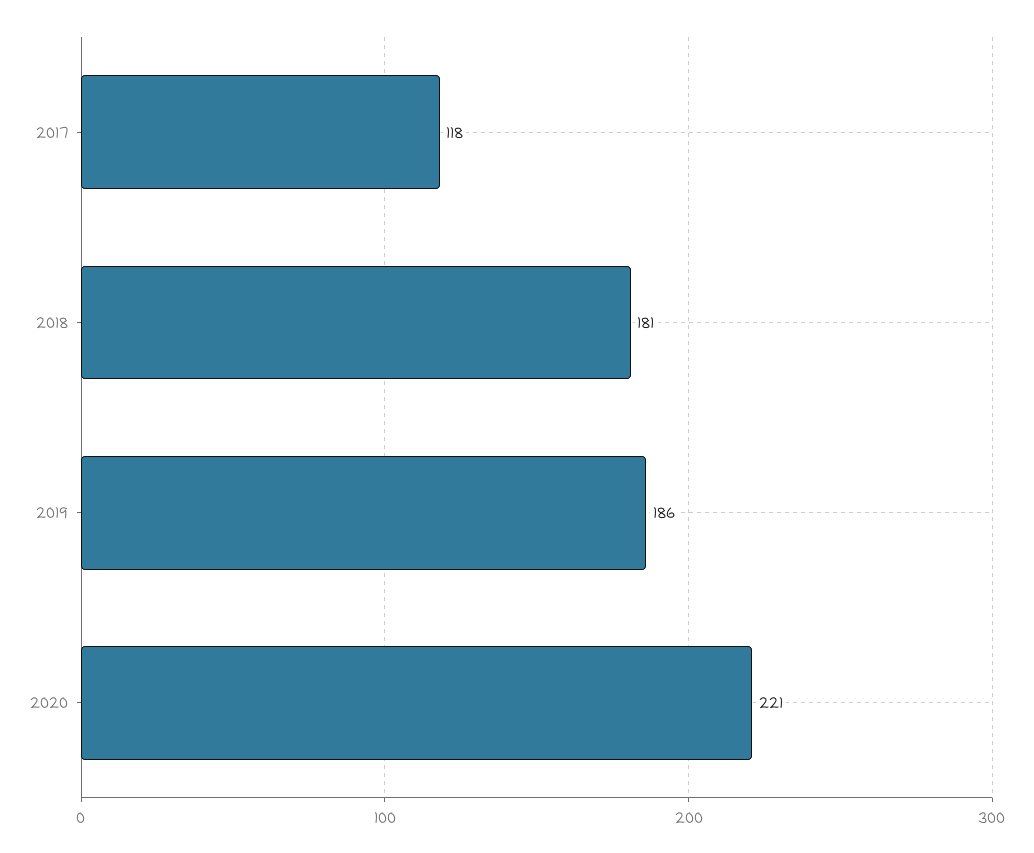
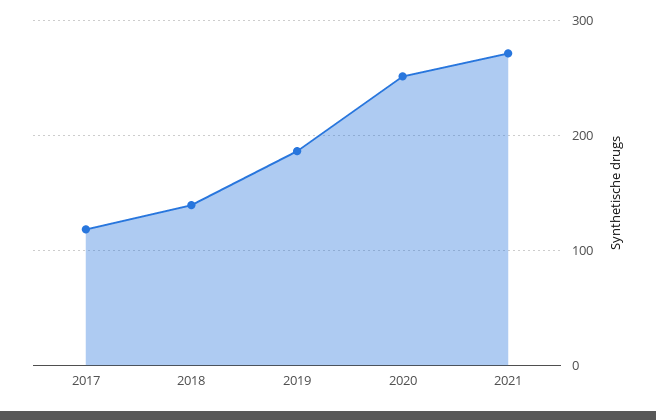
2018: 181 -> 140
2020: 221 -> 250
2021: none -> 270

